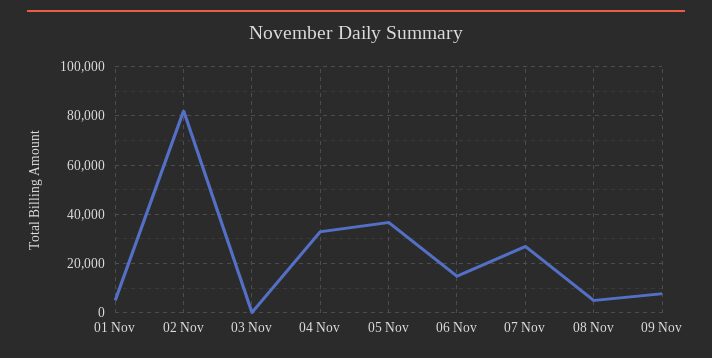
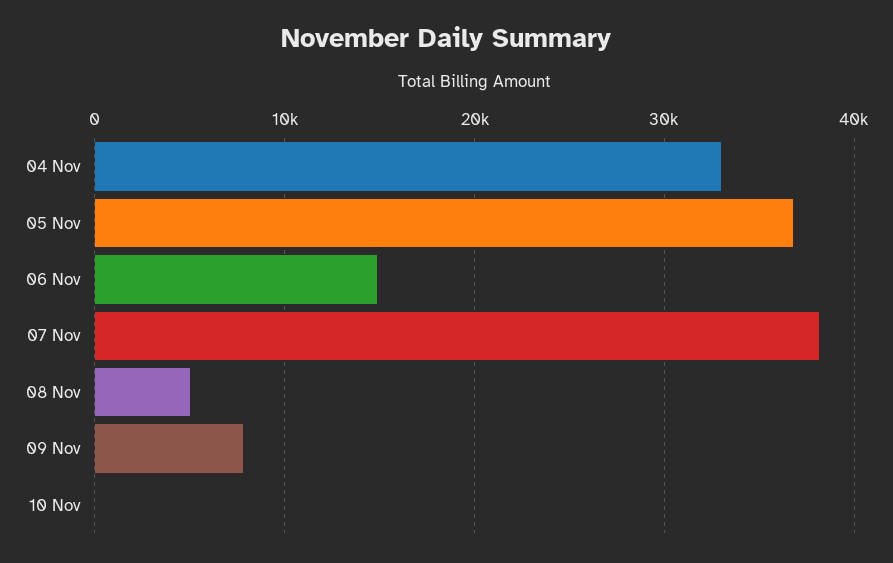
01 Nov: 5000 -> none
02 Nov: 82500 -> none
03 Nov: 0 -> none
07 Nov: 27500 -> 38000
10 Nov: none -> 0

